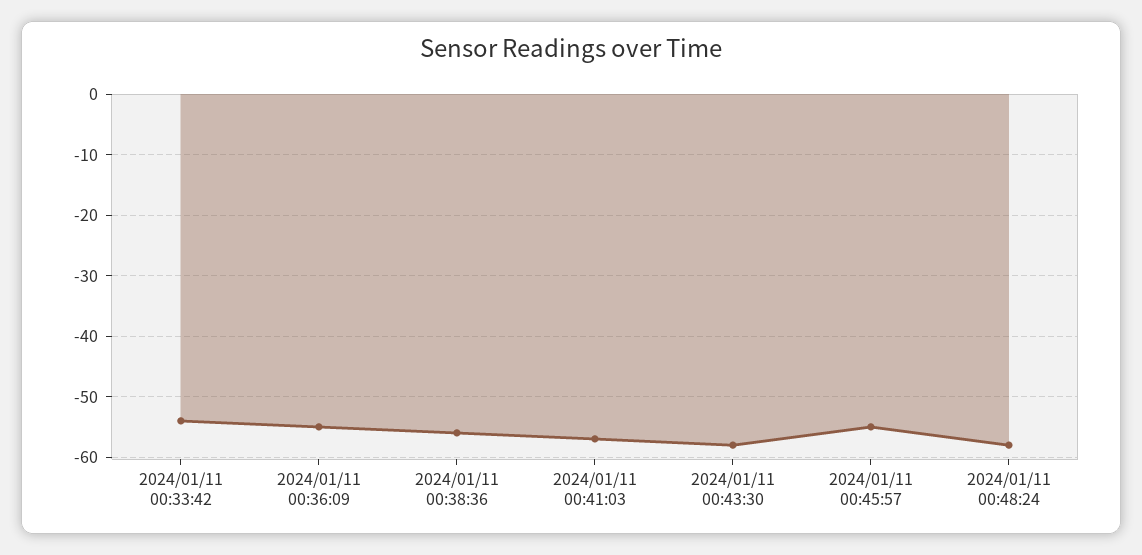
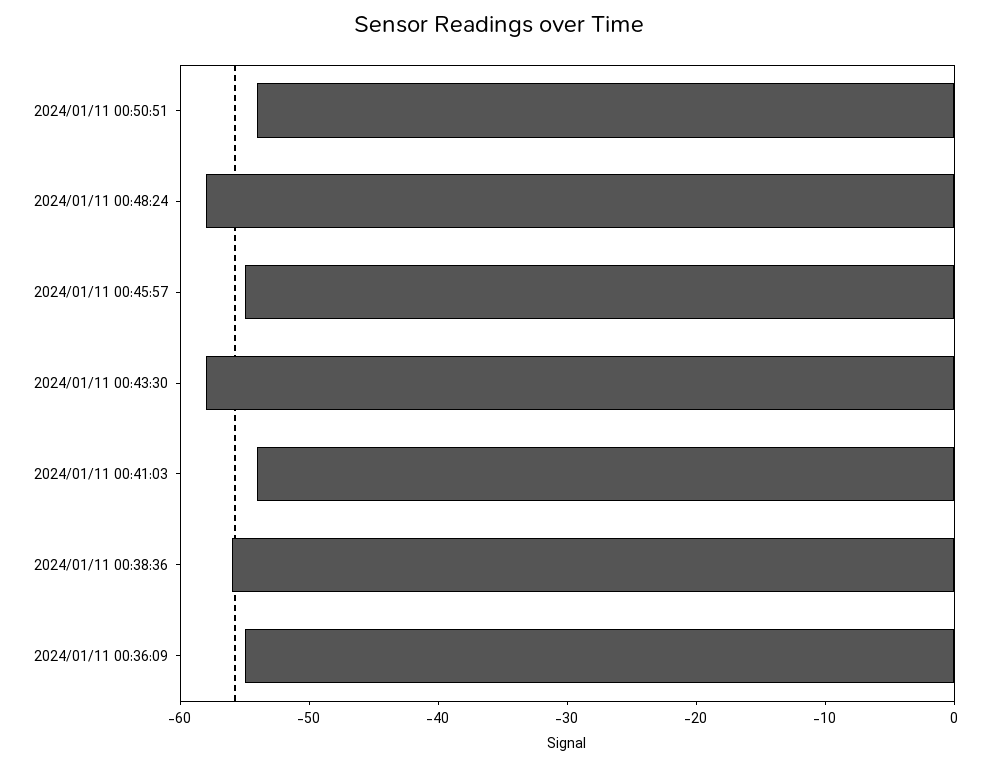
2024/01/11 00:33:42: -54 -> none
2024/01/11 00:41:03: -57 -> -54
2024/01/11 00:50:51: none -> -54

